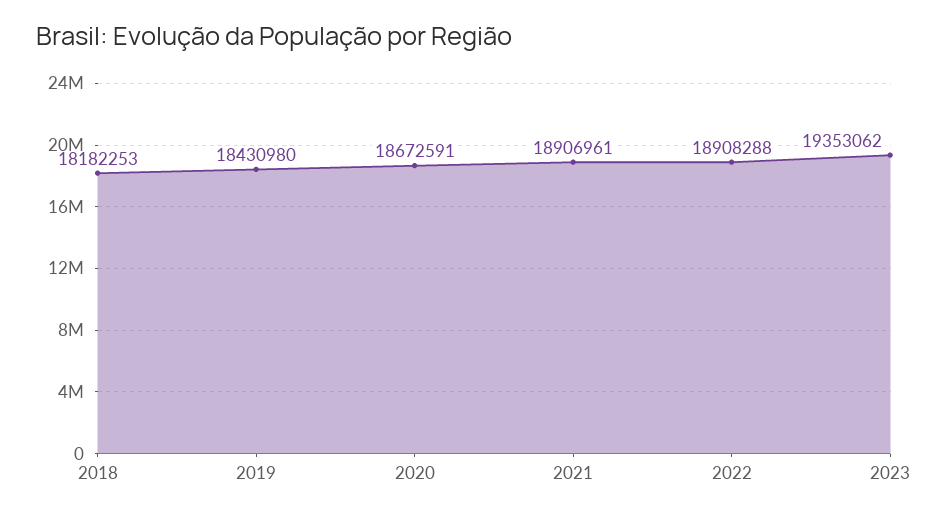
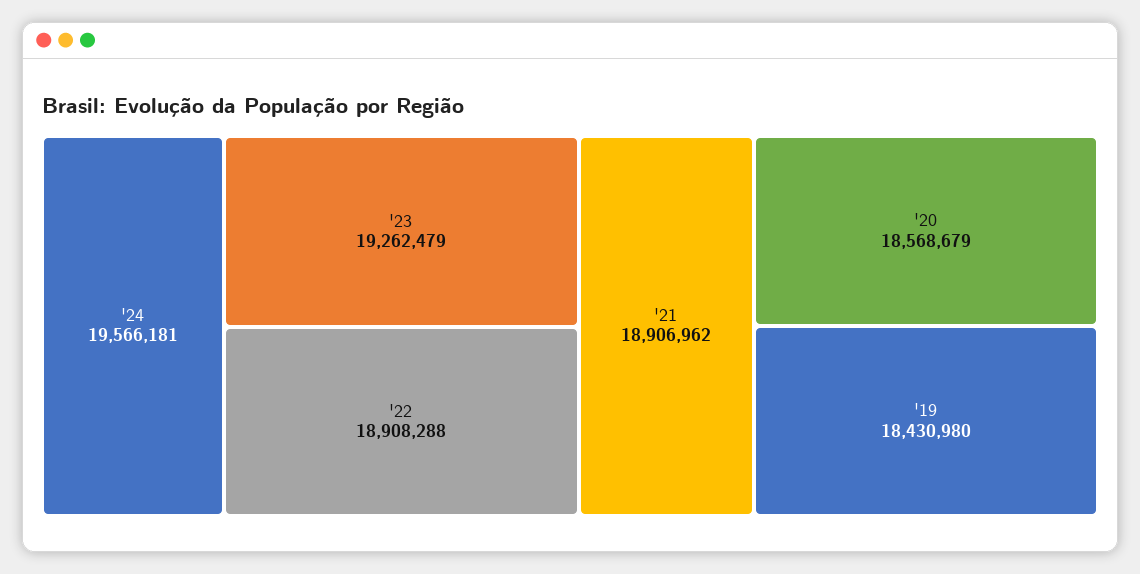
2018: 18182253 -> none
2020: 18672591 -> 18568679
2021: 18906961 -> 18906962
2023: 19353062 -> 19262479
'24: none -> 19566181

